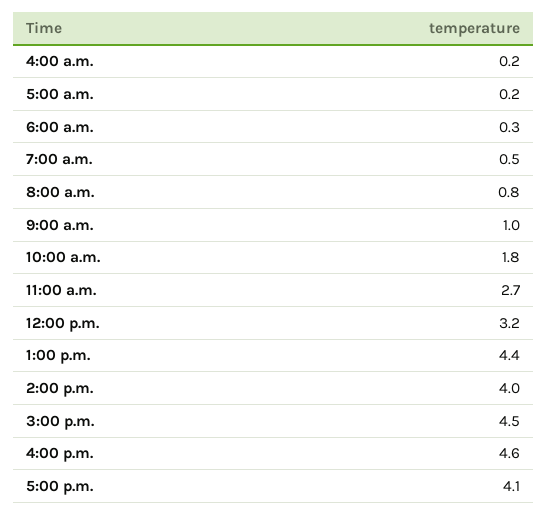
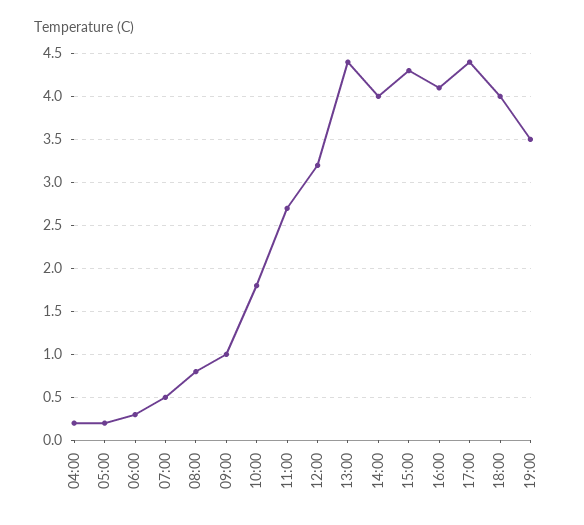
3:00 p.m.: 4.5 -> 4.3
4:00 p.m.: 4.6 -> 4.1
5:00 p.m.: 4.1 -> 4.4
18:00: none -> 4
19:00: none -> 3.5

